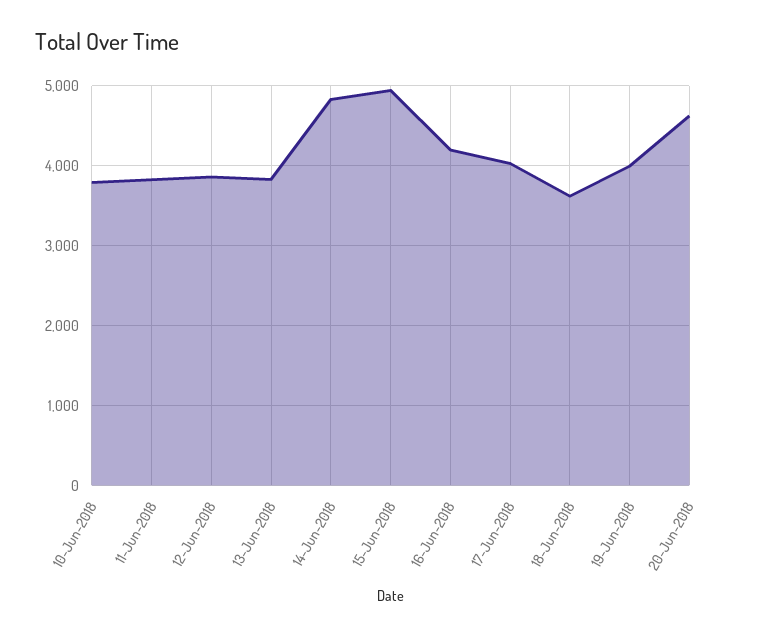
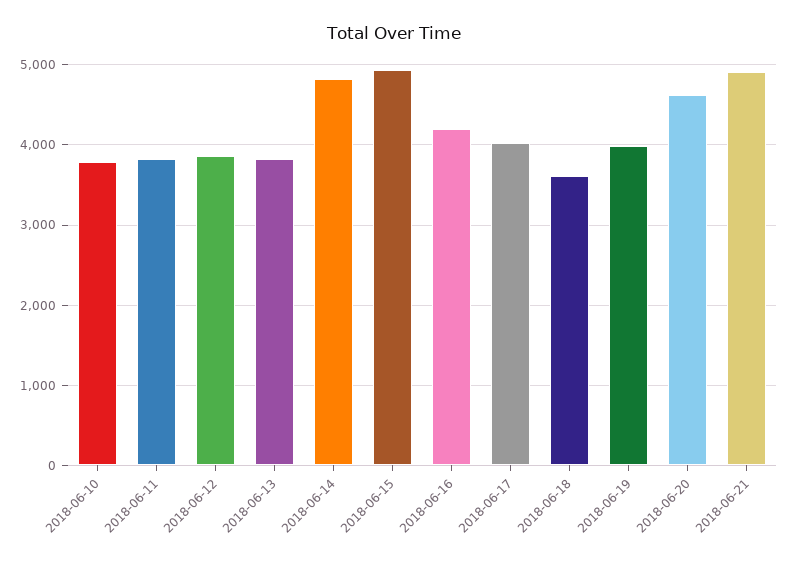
2018-06-21: none -> 4900

